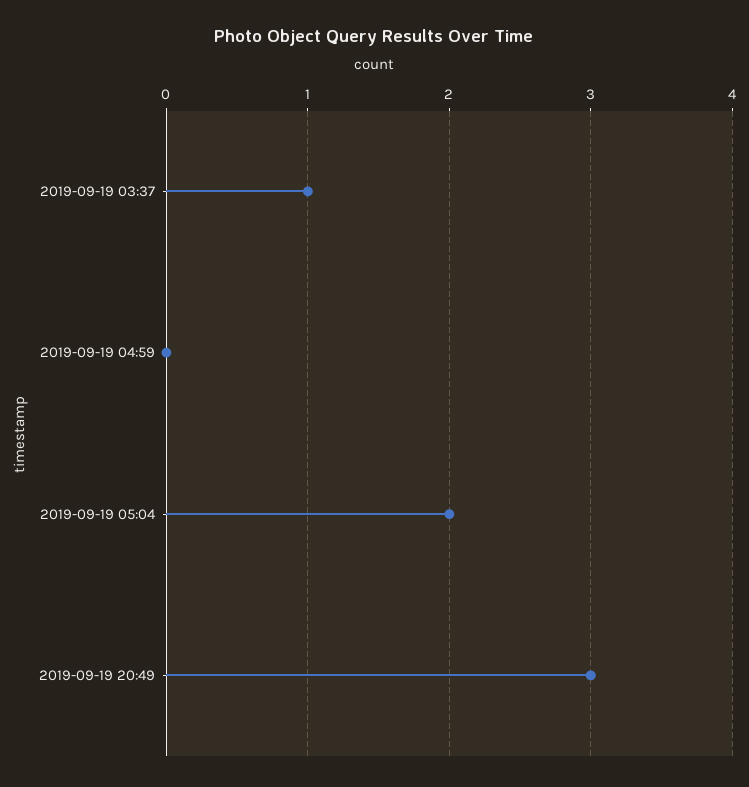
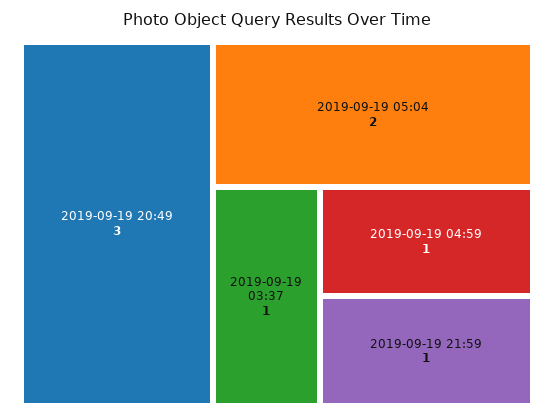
2019-09-19 04:59: 0 -> 1
2019-09-19 21:59: none -> 1

